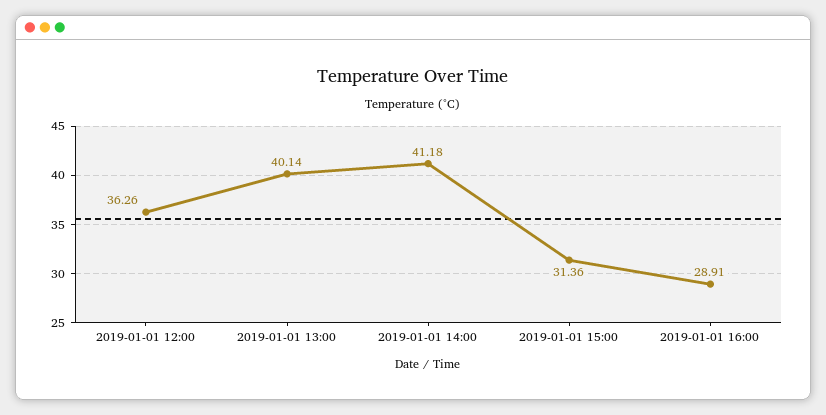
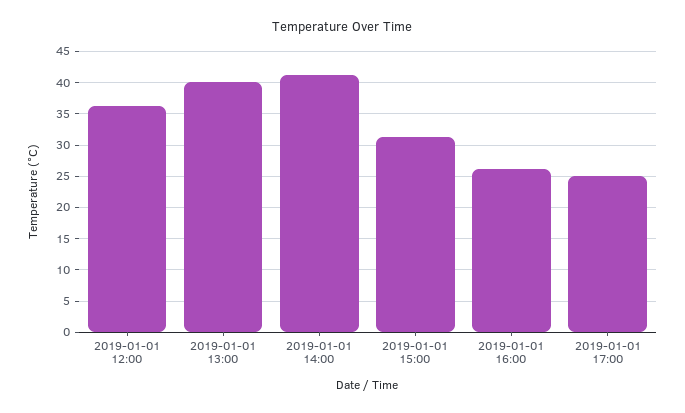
2019-01-01 16:00: 28.91 -> 26
2019-01-01 17:00: none -> 25

